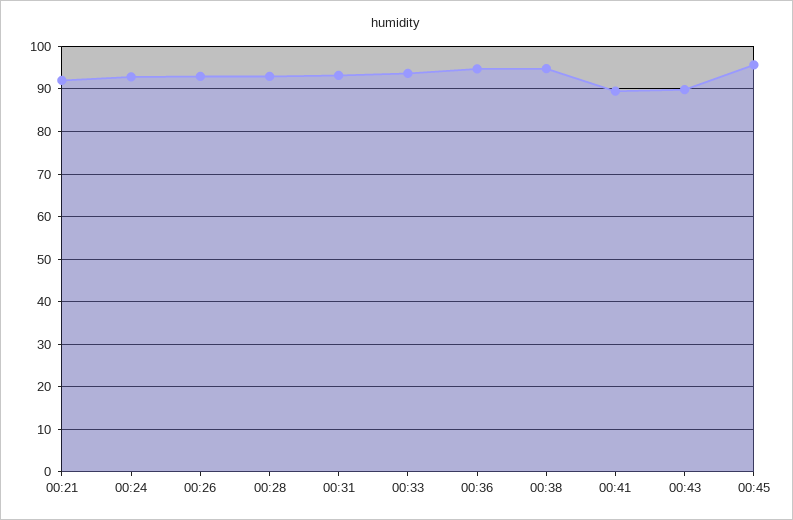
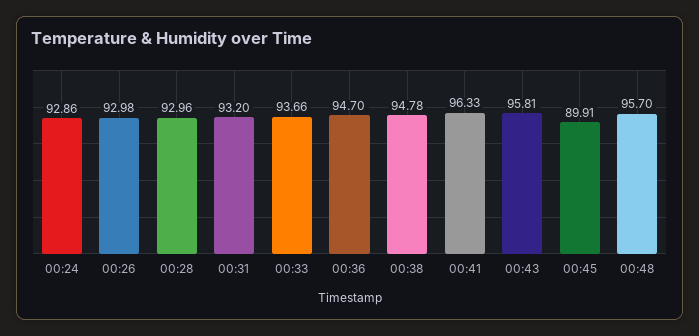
00:21: 92 -> none
00:41: 90 -> 96.33
00:43: 90 -> 95.81
00:45: 96 -> 89.91
00:48: none -> 95.7

